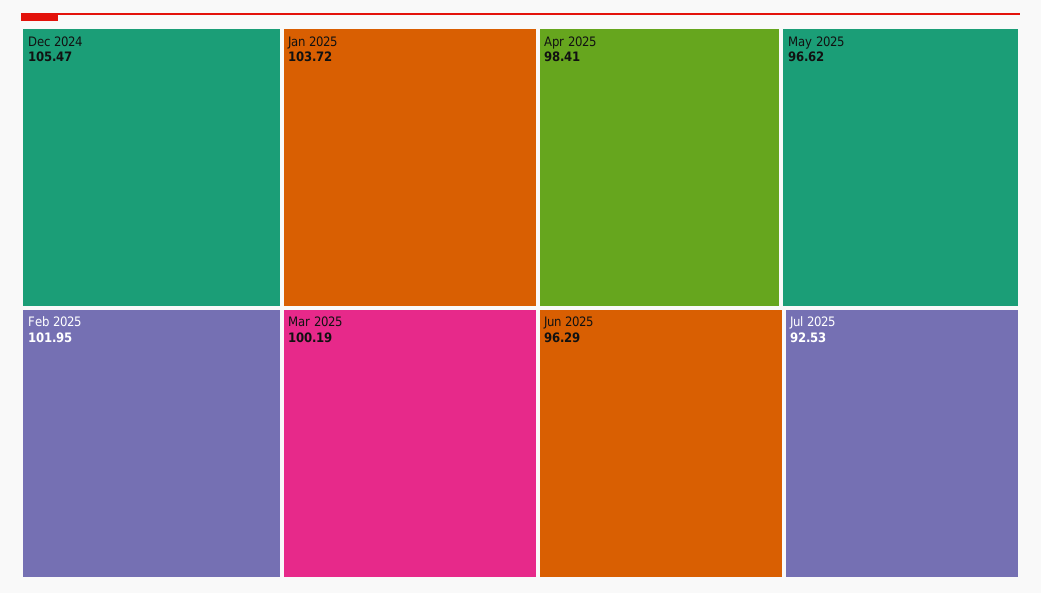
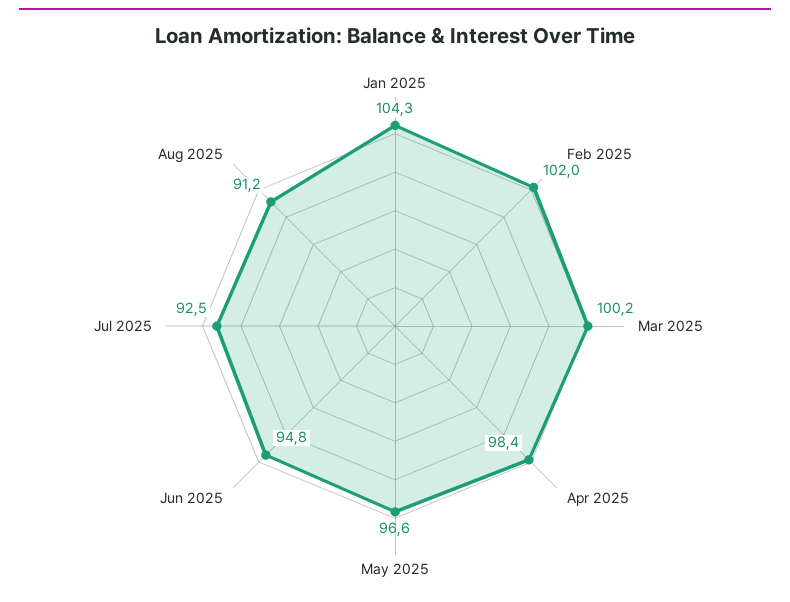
Dec 2024: 105.47 -> none
Jan 2025: 103.72 -> 104.3
Jun 2025: 96.29 -> 94.8
Aug 2025: none -> 91.2

